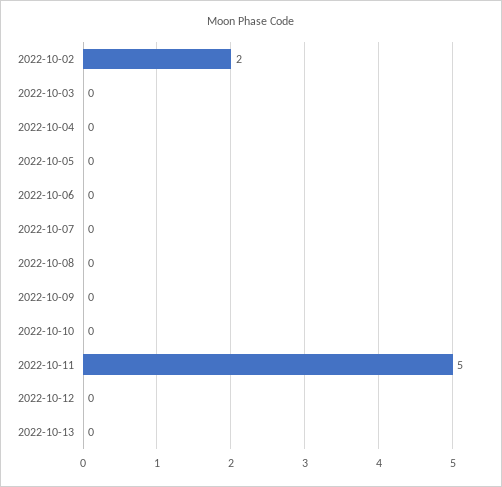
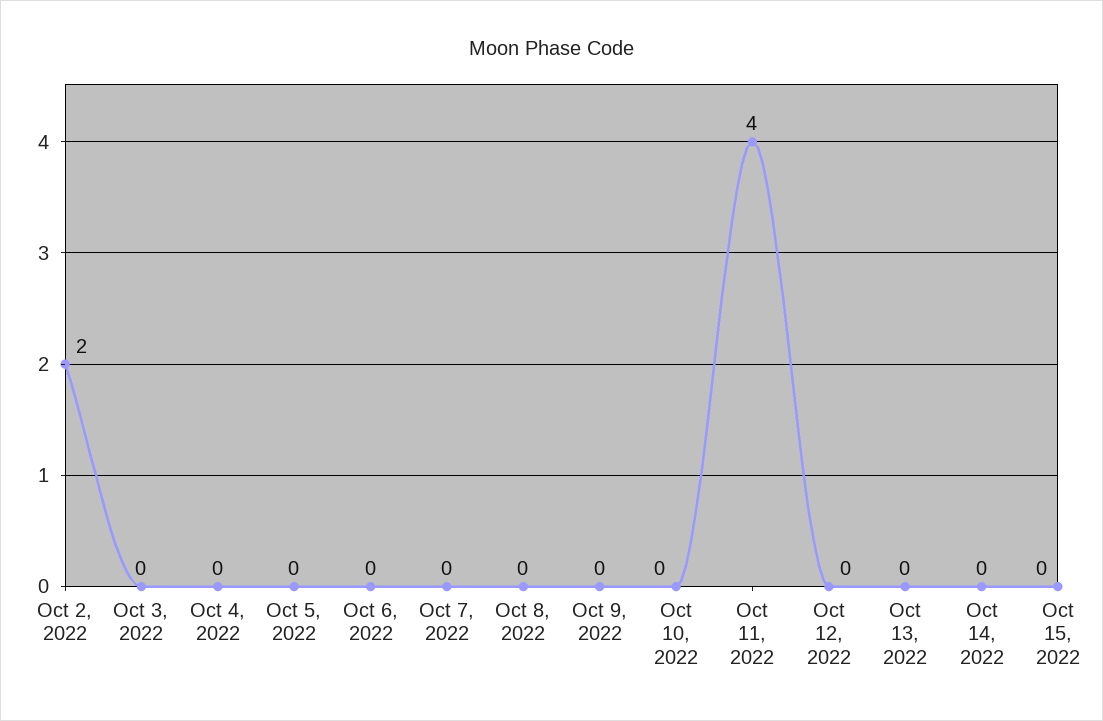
2022-10-11: 5 -> 4
Oct 14, 2022: none -> 0
Oct 15, 2022: none -> 0

